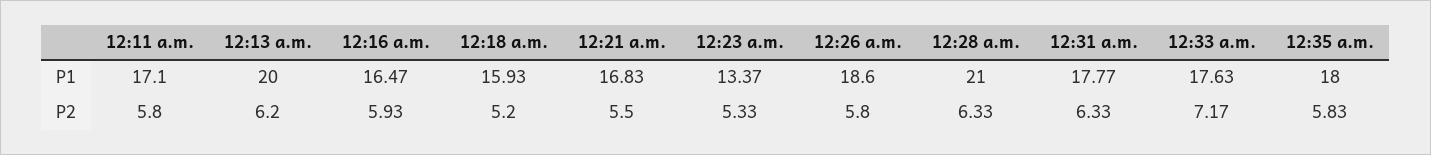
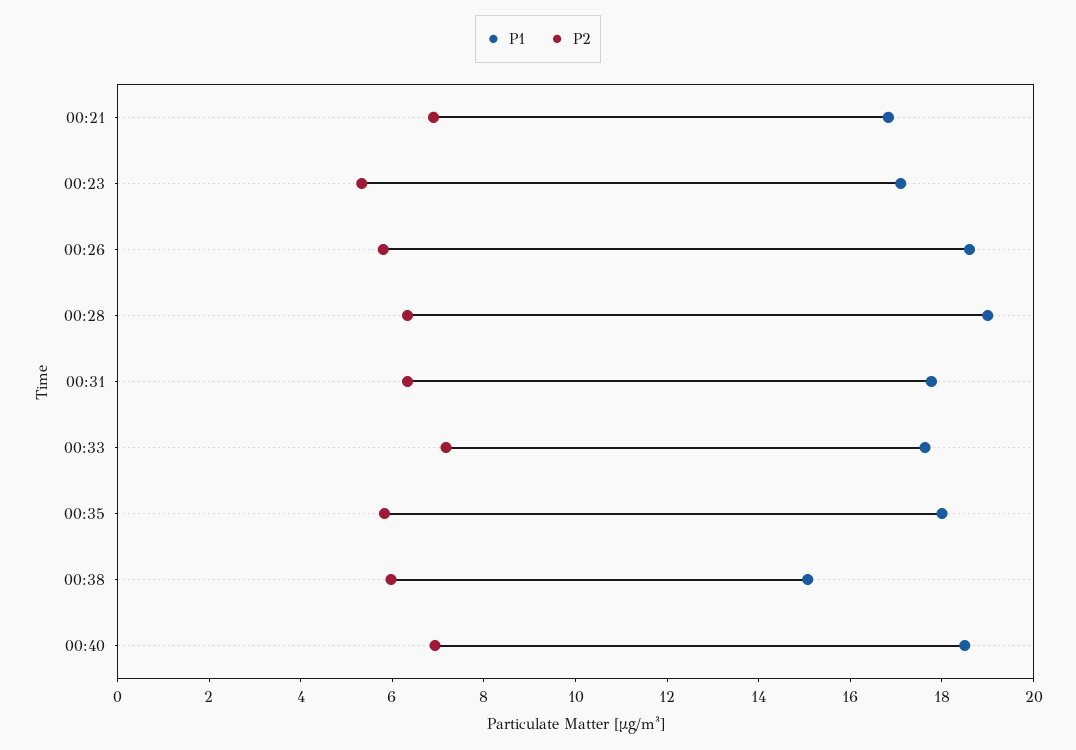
P1, 12:11 a.m.: 17.1 -> none
P1, 12:13 a.m.: 20 -> none
P1, 12:16 a.m.: 16.47 -> none
P1, 12:18 a.m.: 15.93 -> none
P1, 12:23 a.m.: 13.37 -> 17
P1, 12:28 a.m.: 21 -> 19
P2, 12:11 a.m.: 5.8 -> none
P2, 12:13 a.m.: 6.2 -> none
P2, 12:16 a.m.: 5.93 -> none
P2, 12:18 a.m.: 5.2 -> none
P2, 12:21 a.m.: 5.5 -> 7
P1, 00:38: none -> 15
P2, 00:38: none -> 6
P1, 00:40: none -> 18.5
P2, 00:40: none -> 7

